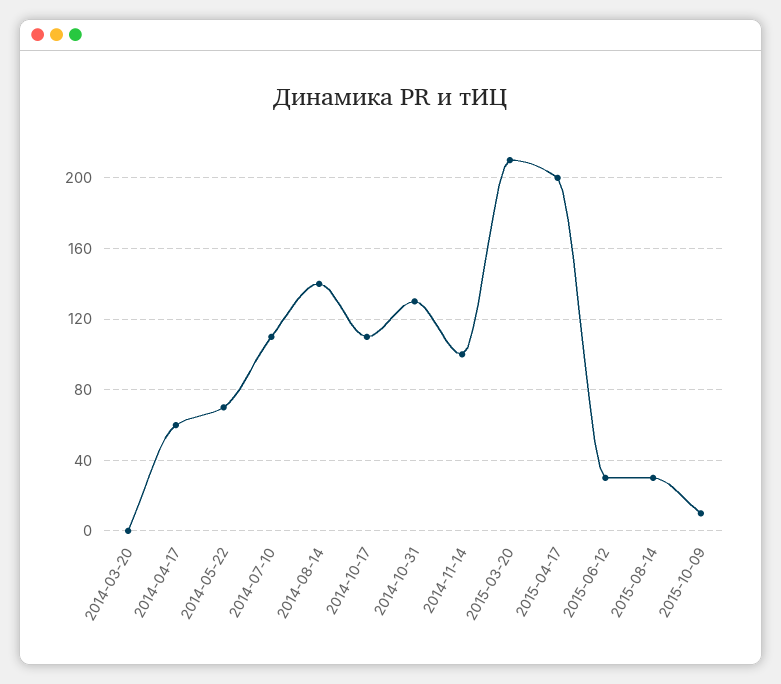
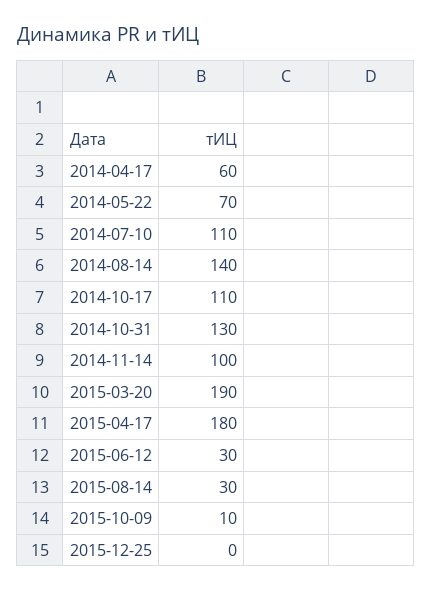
2014-03-20: 0 -> none
2015-03-20: 210 -> 190
2015-04-17: 200 -> 180
2015-12-25: none -> 0

